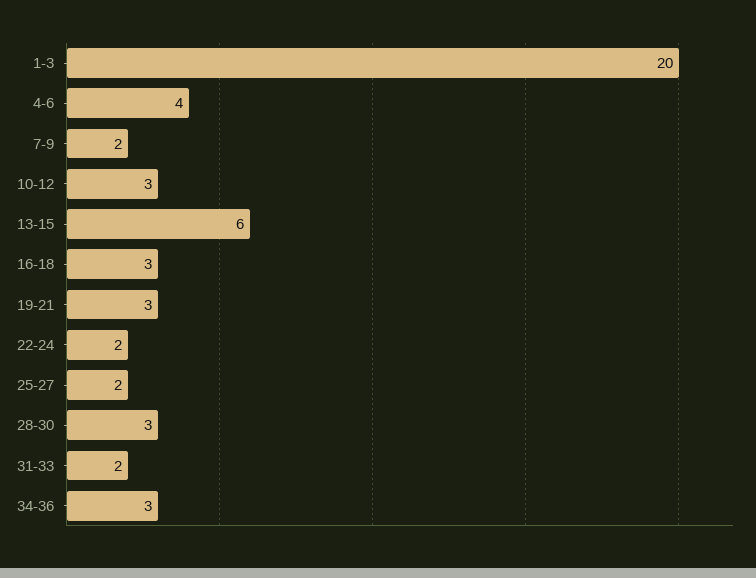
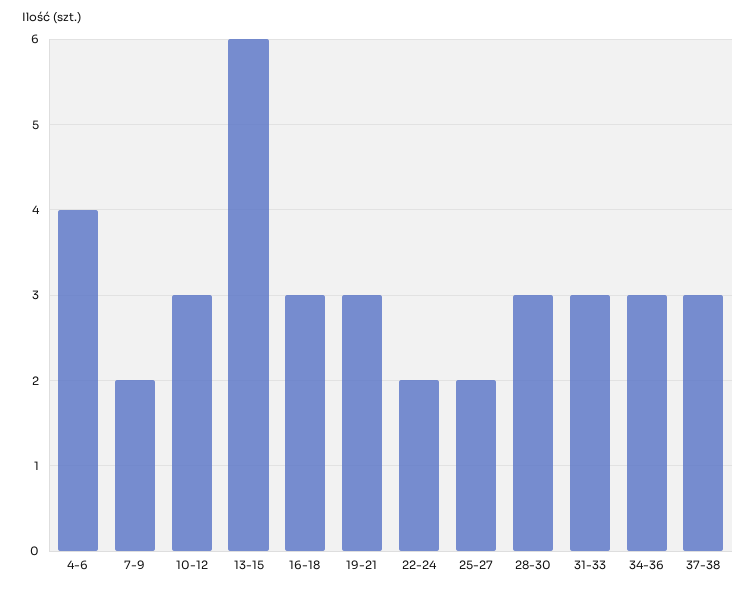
1-3: 20 -> none
31-33: 2 -> 3
37-38: none -> 3

